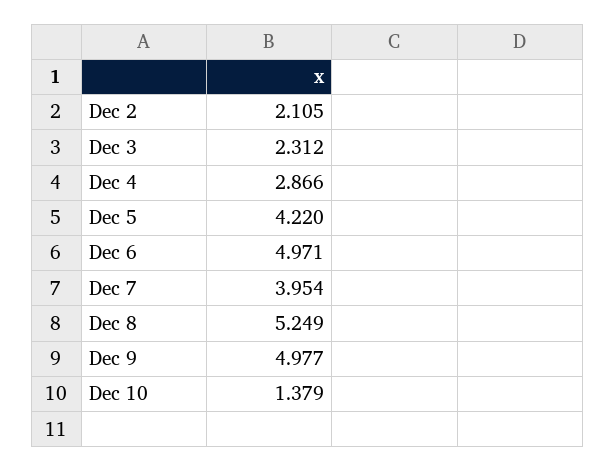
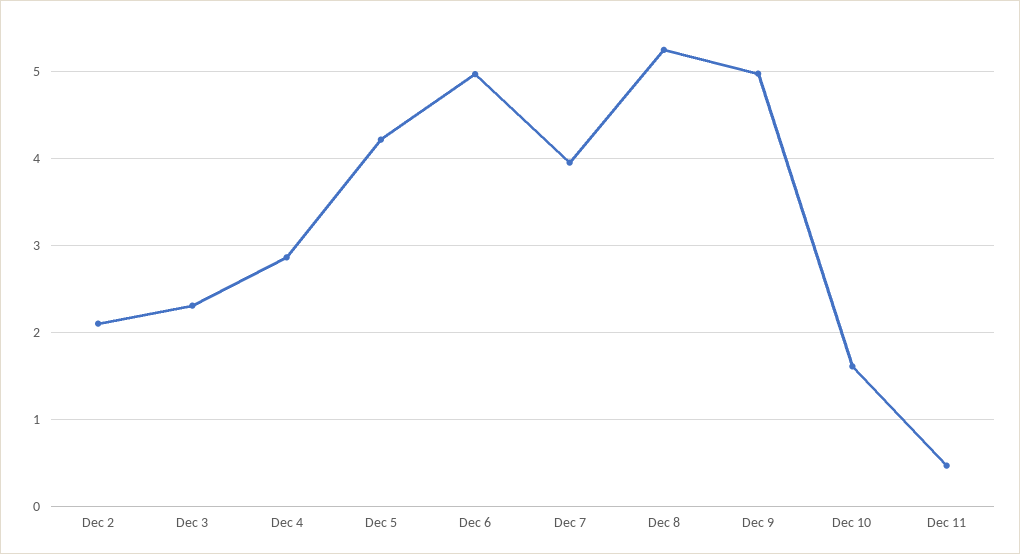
Dec 10: 1.379 -> 1.6
Dec 11: none -> 0.5

